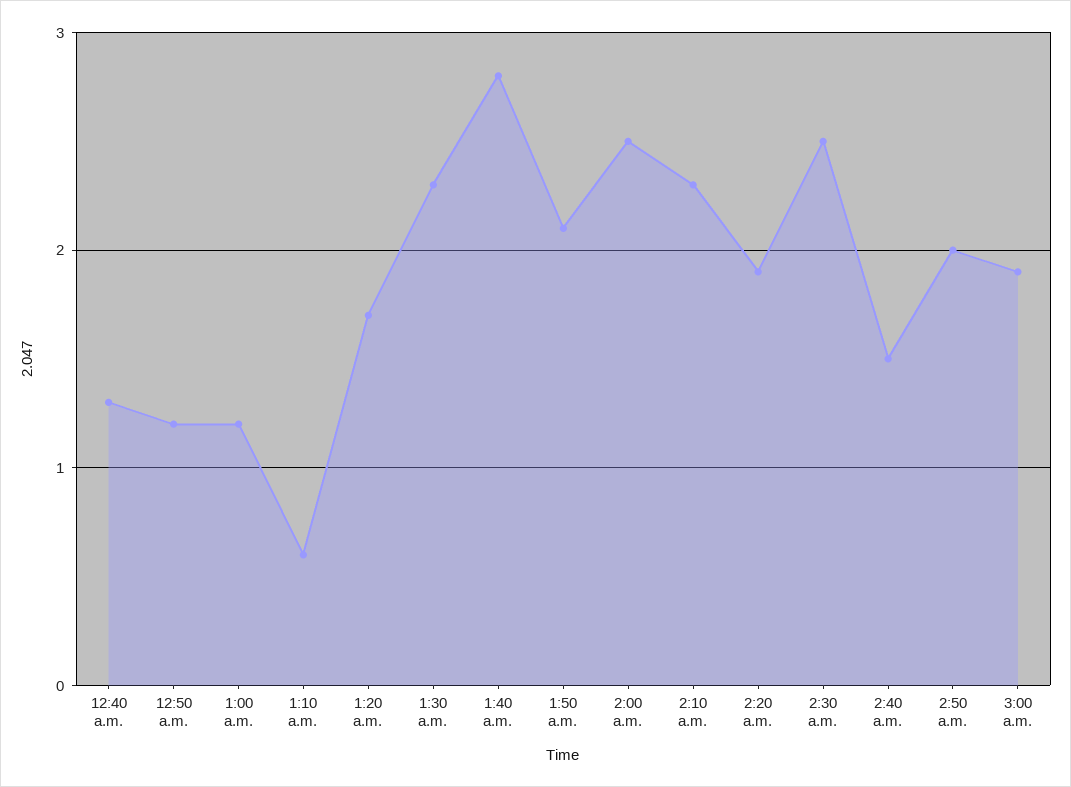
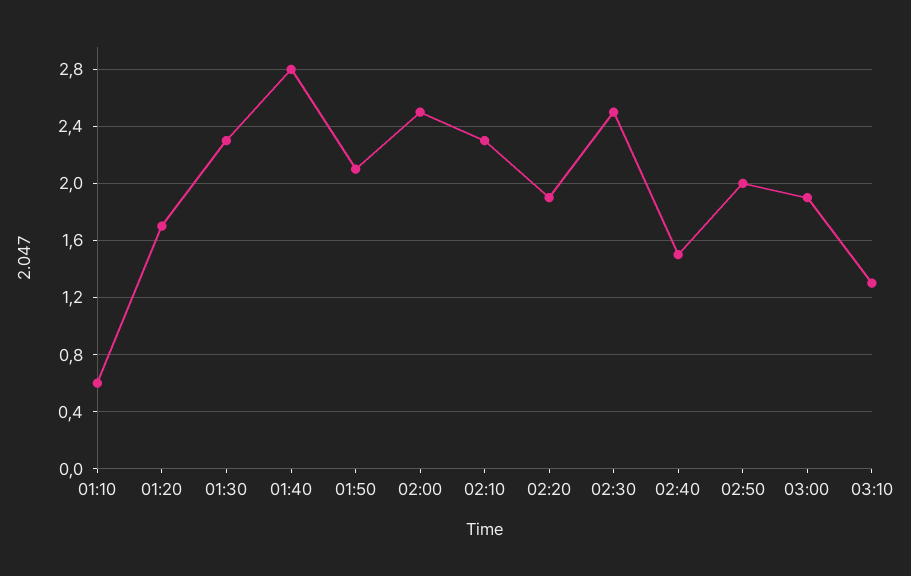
12:40 a.m.: 1.3 -> none
12:50 a.m.: 1.2 -> none
1:00 a.m.: 1.2 -> none
03:10: none -> 1.3

